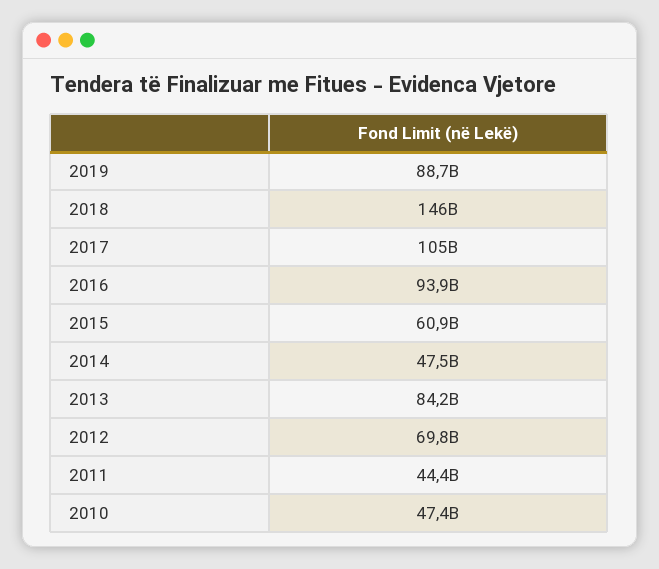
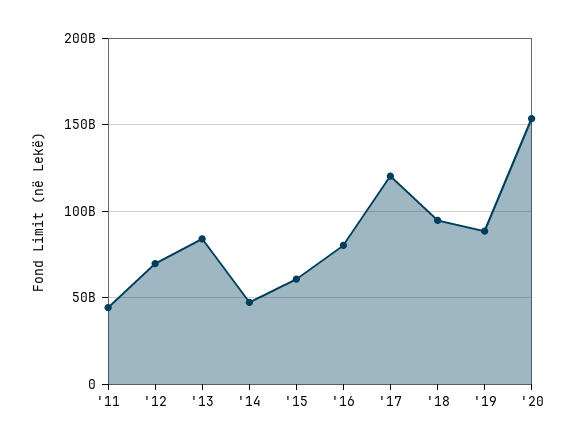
2018: 146000000000 -> 95000000000
2017: 105000000000 -> 120000000000
2016: 93900000000 -> 80000000000
2010: 47400000000 -> none
'20: none -> 155000000000

